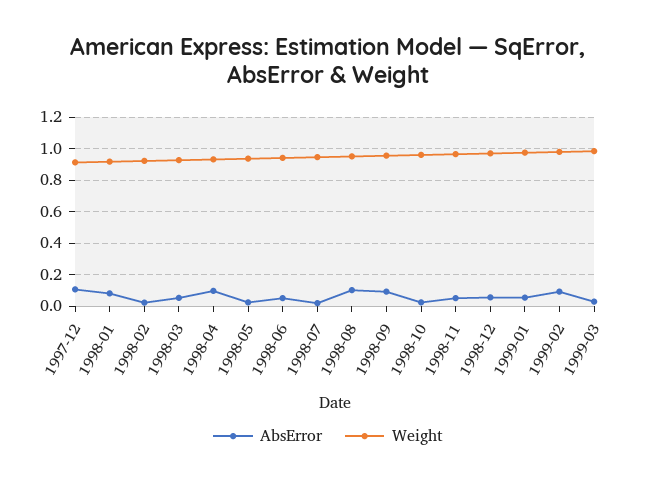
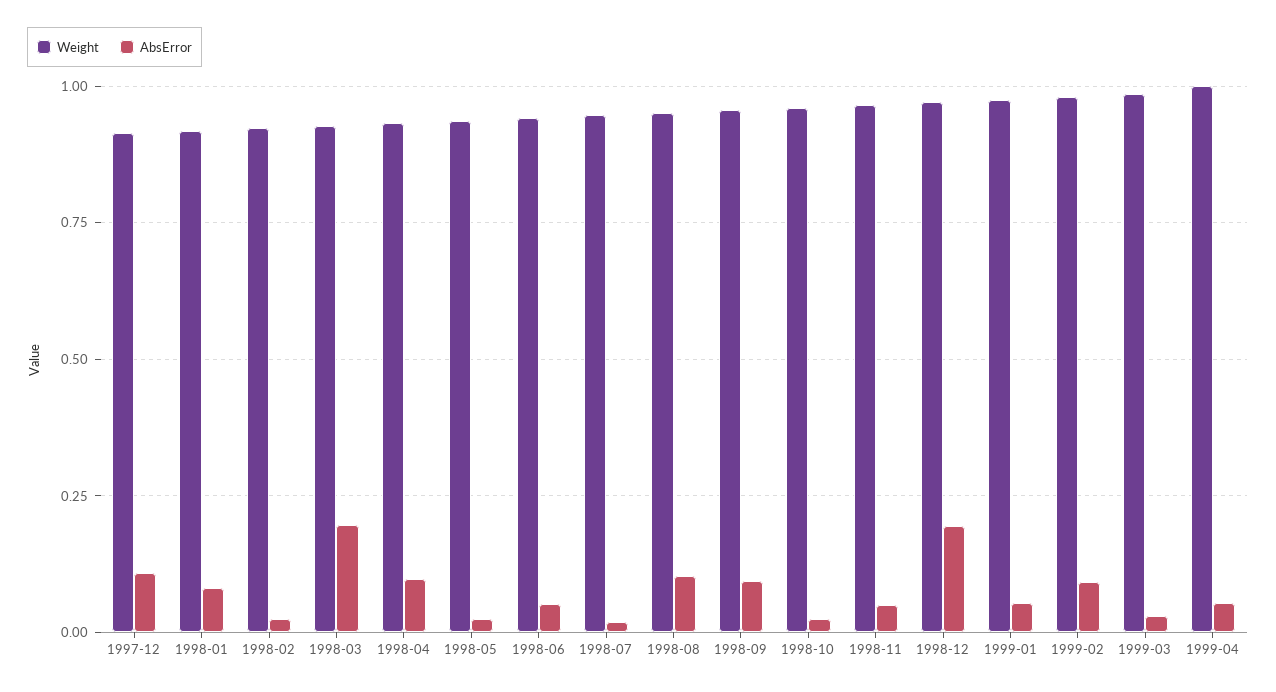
AbsError, 1998-03: 0.05 -> 0.2
AbsError, 1998-12: 0.05 -> 0.2
Weight, 1999-04: none -> 1
AbsError, 1999-04: none -> 0.05

